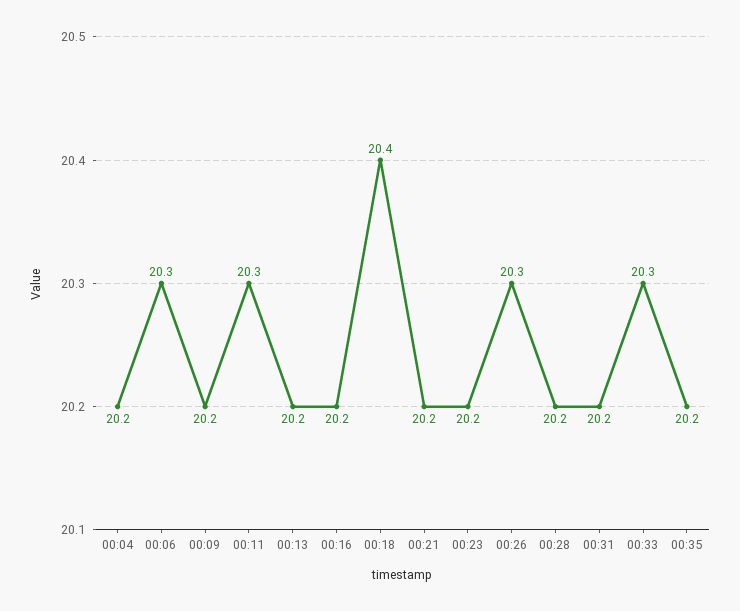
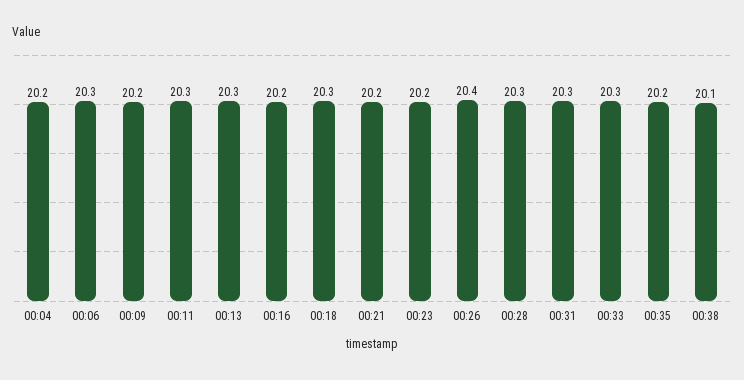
00:13: 20.2 -> 20.3
00:18: 20.4 -> 20.3
00:26: 20.3 -> 20.4
00:28: 20.2 -> 20.3
00:31: 20.2 -> 20.3
00:38: none -> 20.1

